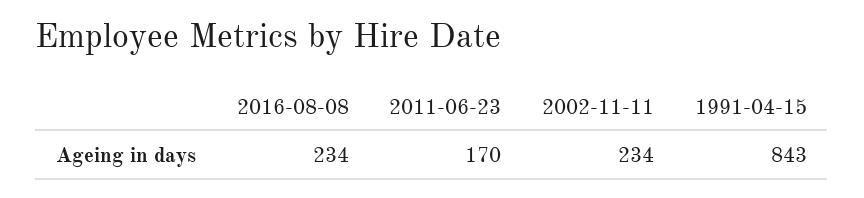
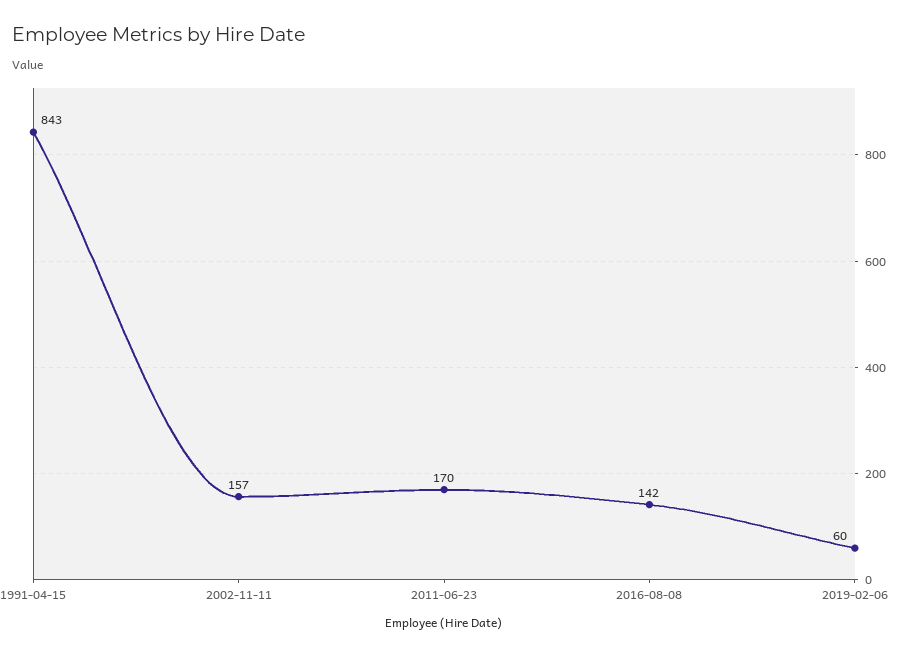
2016-08-08: 234 -> 142
2002-11-11: 234 -> 157
2019-02-06: none -> 60

